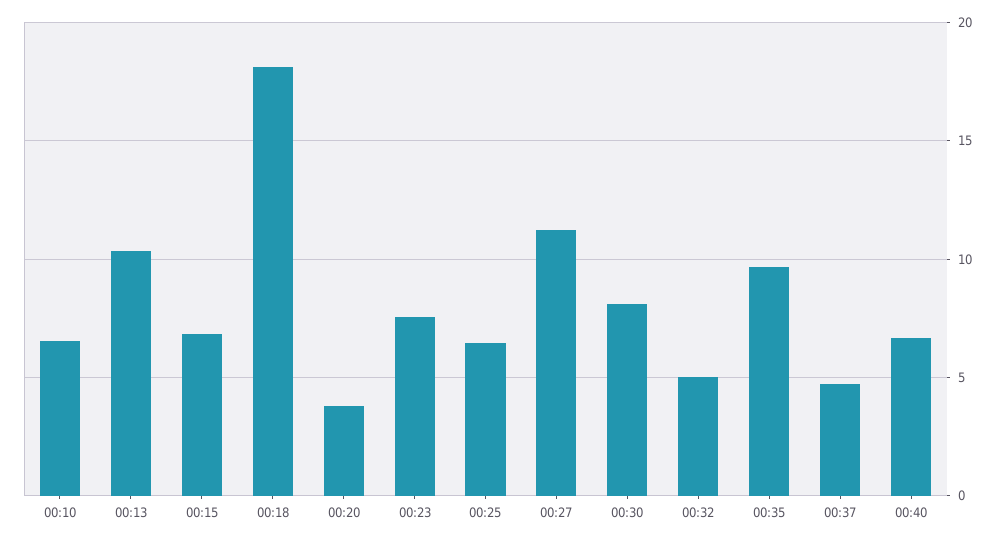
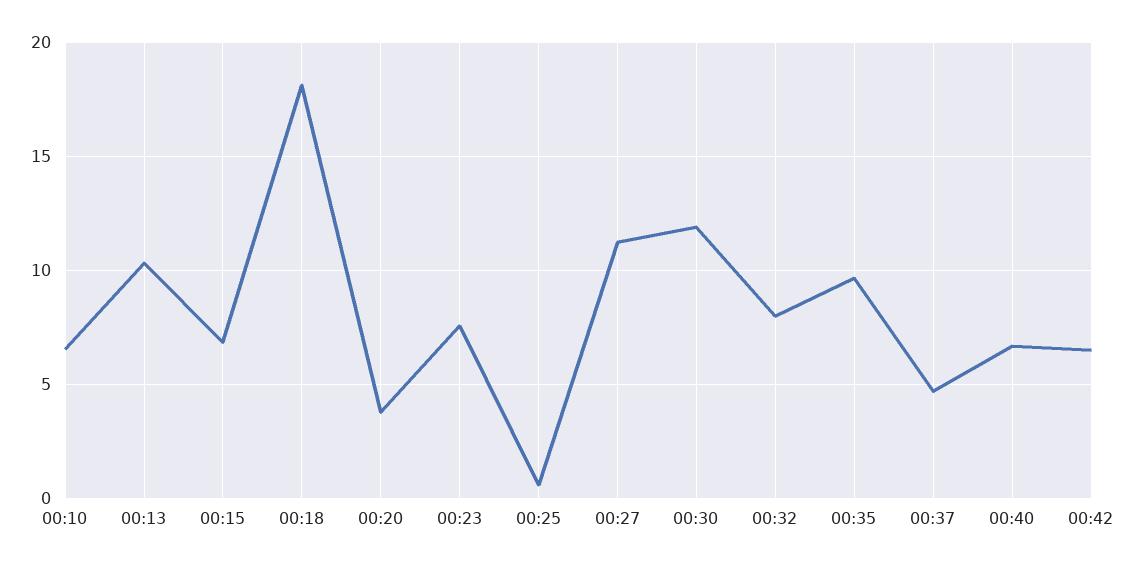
00:25: 6.5 -> 0.5
00:30: 8 -> 12
00:32: 5 -> 8
00:42: none -> 6.5

